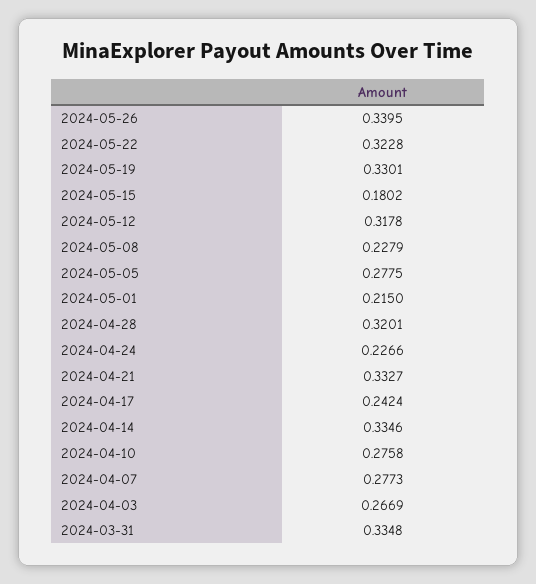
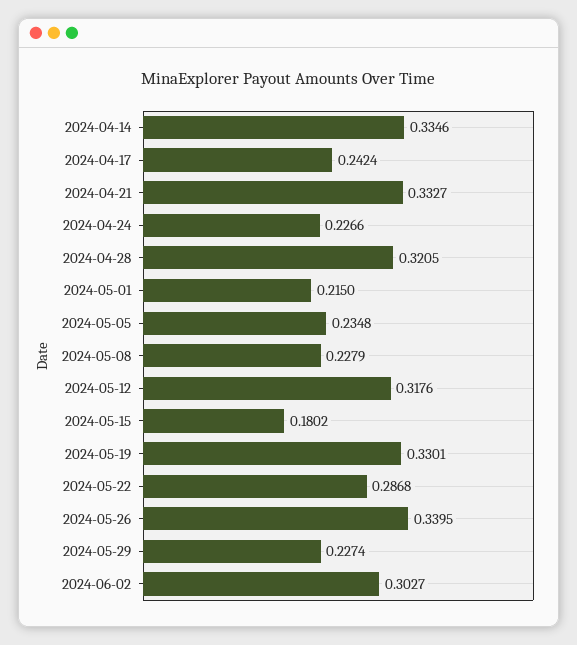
2024-05-22: 0.3228 -> 0.2868
2024-05-12: 0.3178 -> 0.3176
2024-05-05: 0.2775 -> 0.2348
2024-04-28: 0.3201 -> 0.3205
2024-04-10: 0.2758 -> none
2024-04-07: 0.2773 -> none
2024-04-03: 0.2669 -> none
2024-03-31: 0.3348 -> none
2024-05-29: none -> 0.2274
2024-06-02: none -> 0.3027

